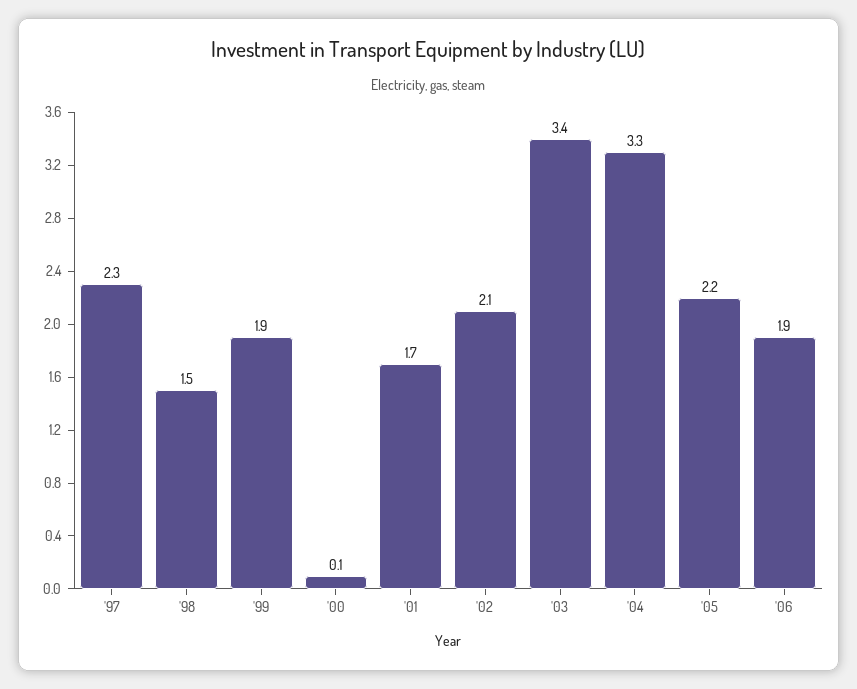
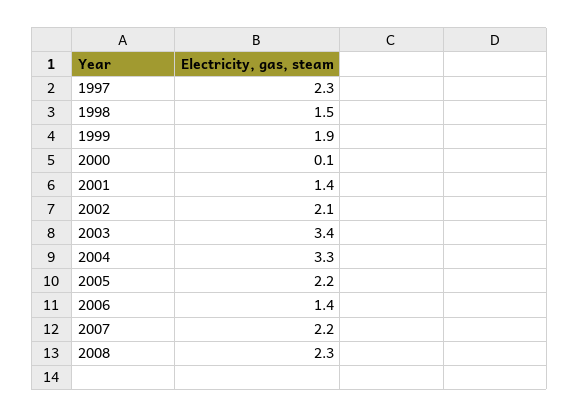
'01: 1.7 -> 1.4
'06: 1.9 -> 1.4
2007: none -> 2.2
2008: none -> 2.3

